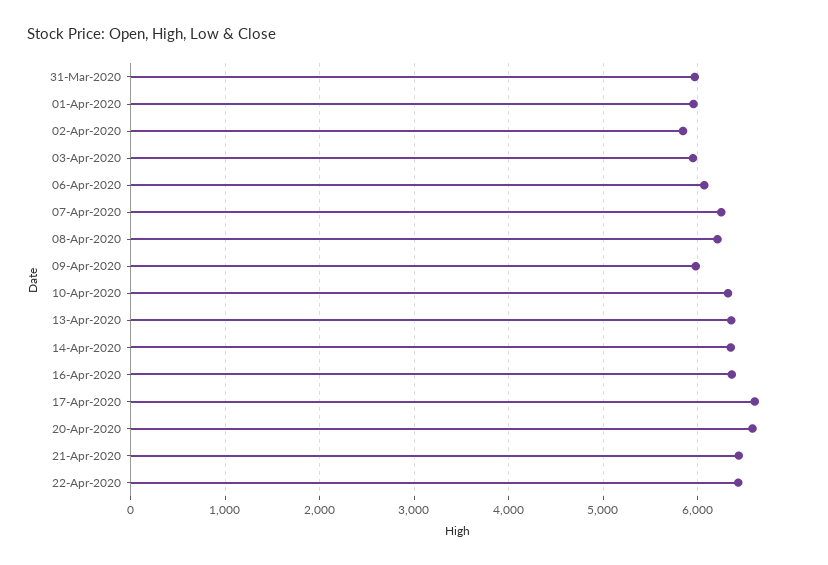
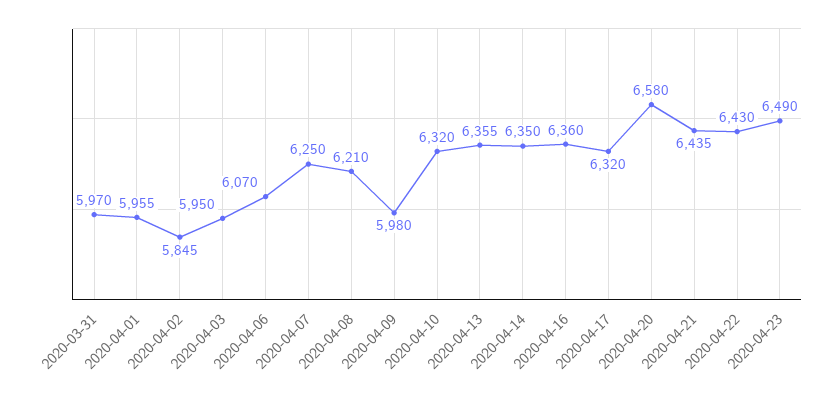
17-Apr-2020: 6600 -> 6320
2020-04-23: none -> 6490

